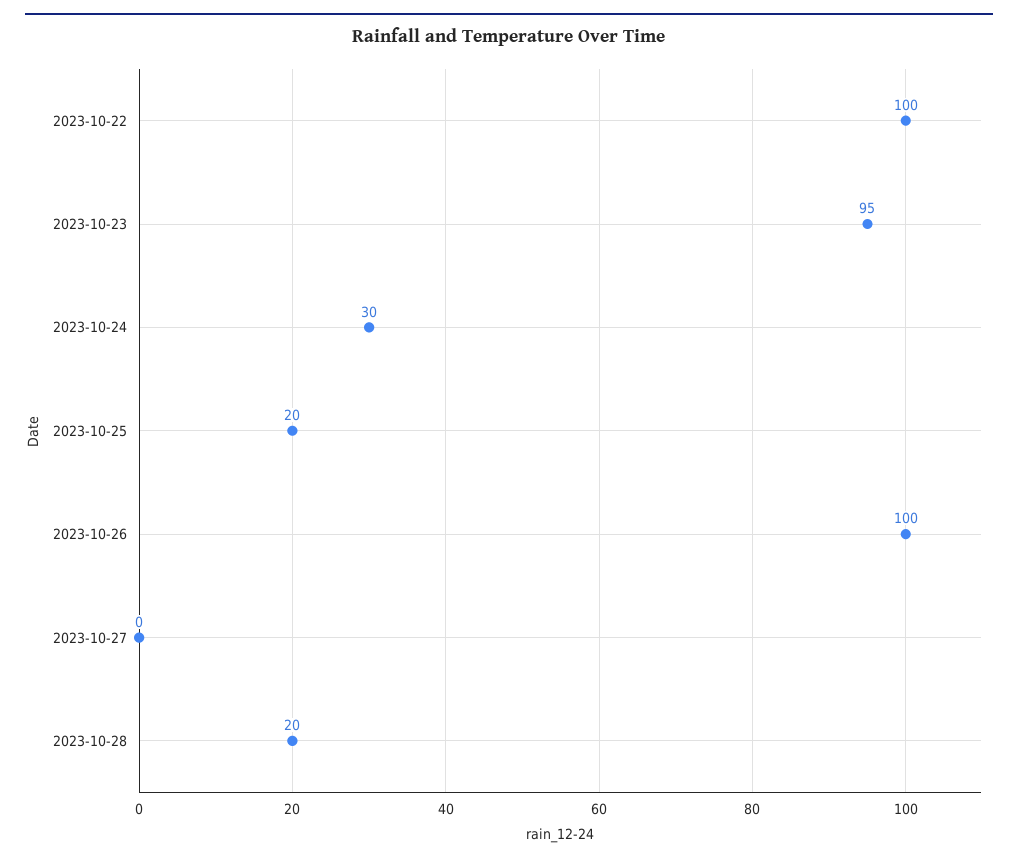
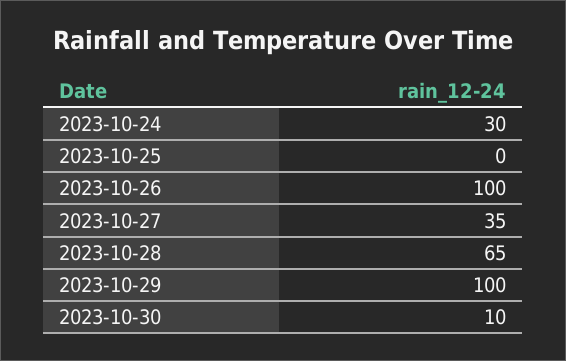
2023-10-22: 100 -> none
2023-10-23: 95 -> none
2023-10-25: 20 -> 0
2023-10-27: 0 -> 35
2023-10-28: 20 -> 65
2023-10-29: none -> 100
2023-10-30: none -> 10

